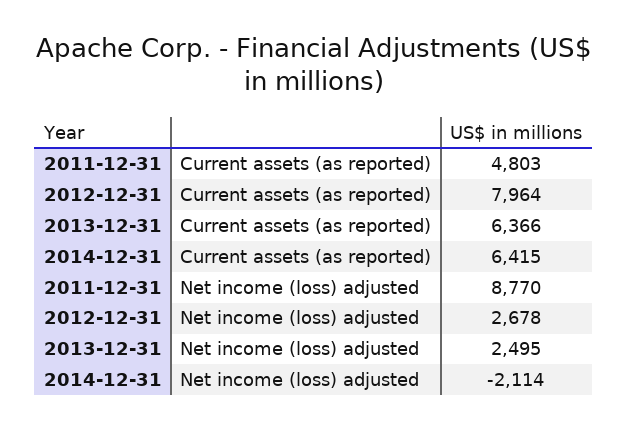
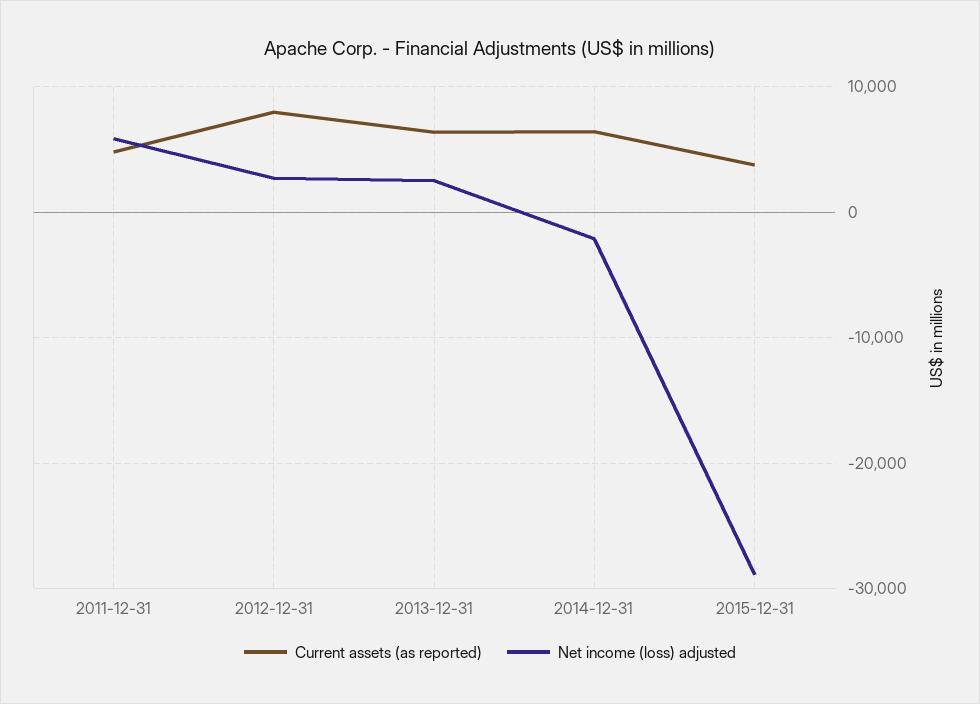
Net income (loss) adjusted, 2011-12-31: 8770 -> 6000
Current assets (as reported), 2015-12-31: none -> 4000
Net income (loss) adjusted, 2015-12-31: none -> -29000

